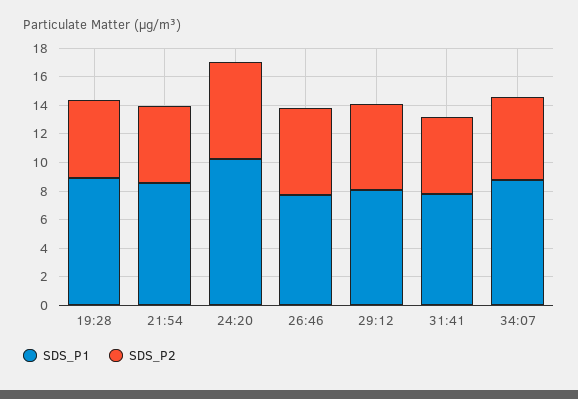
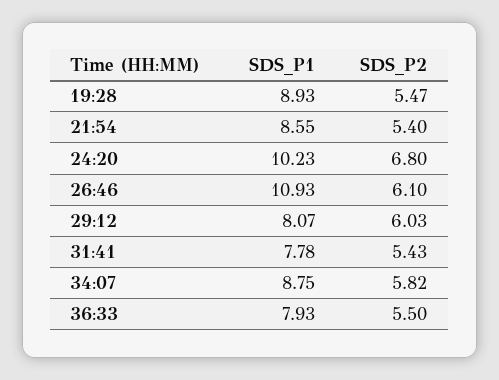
SDS_P1, 26:46: 8 -> 10.93
SDS_P1, 36:33: none -> 7.93
SDS_P2, 36:33: none -> 5.5

